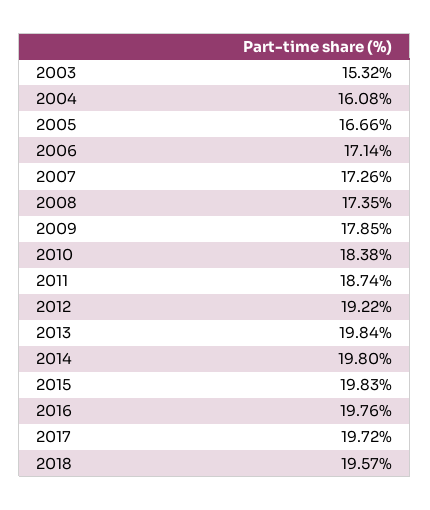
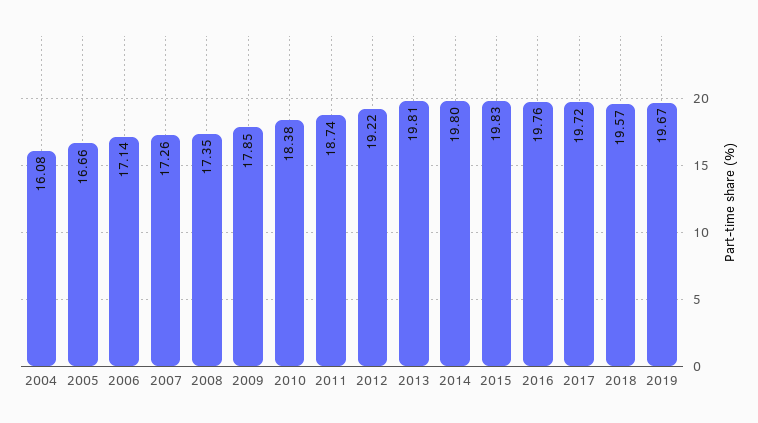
2003: 15.32 -> none
2013: 19.84 -> 19.81
2019: none -> 19.67

